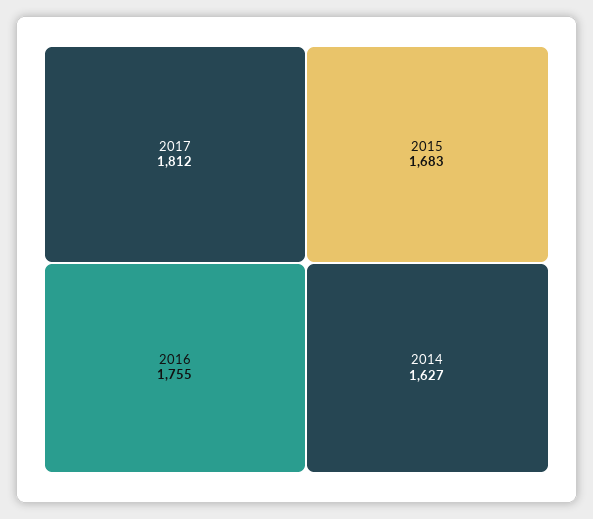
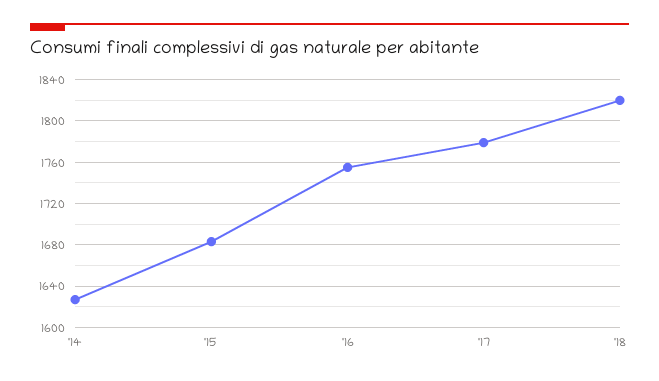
2017: 1812 -> 1780
'18: none -> 1820

